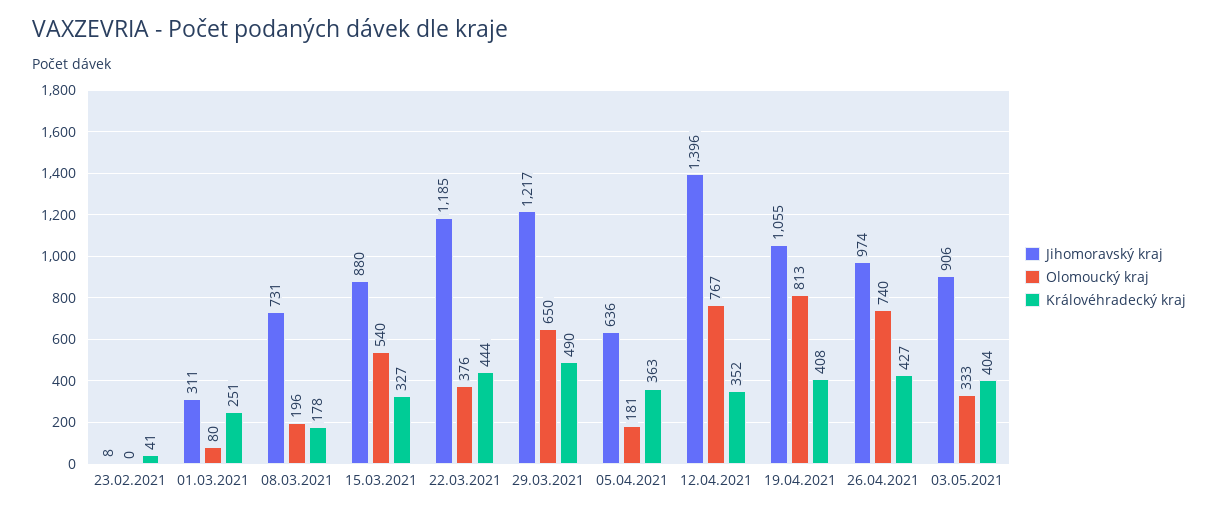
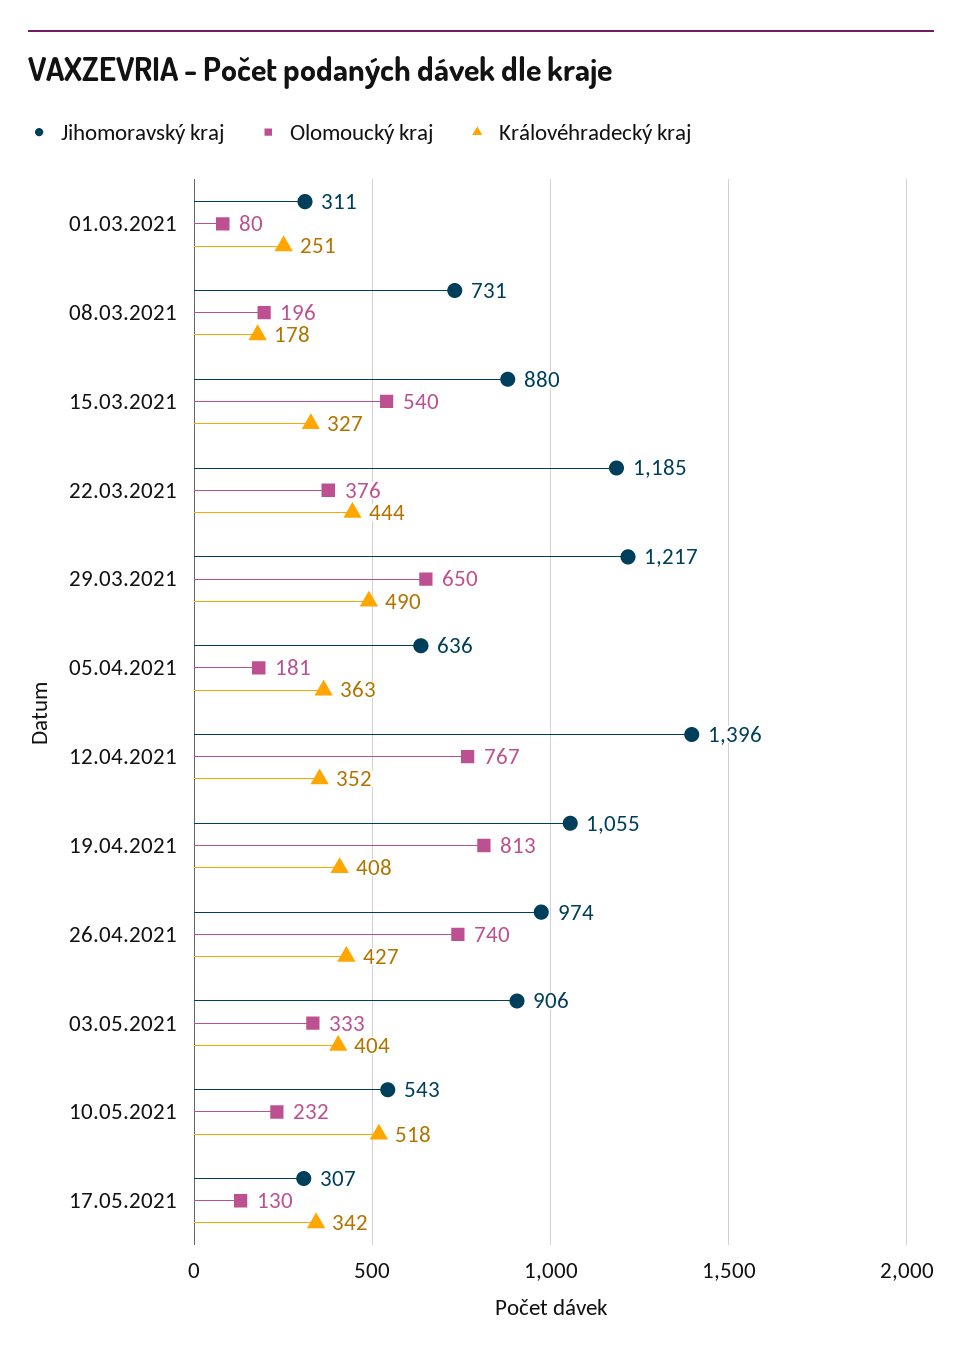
Jihomoravský kraj, 23.02.2021: 8 -> none
Olomoucký kraj, 23.02.2021: 0 -> none
Královéhradecký kraj, 23.02.2021: 41 -> none
Jihomoravský kraj, 10.05.2021: none -> 543
Olomoucký kraj, 10.05.2021: none -> 232
Královéhradecký kraj, 10.05.2021: none -> 518
Jihomoravský kraj, 17.05.2021: none -> 307
Olomoucký kraj, 17.05.2021: none -> 130
Královéhradecký kraj, 17.05.2021: none -> 342

